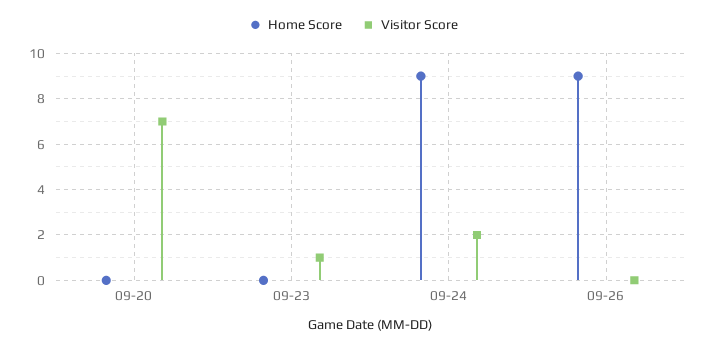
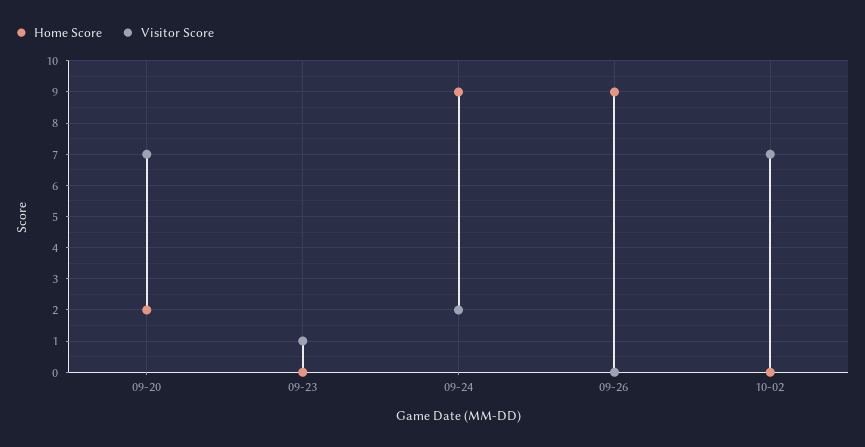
Home Score, 09-20: 0 -> 2
Home Score, 10-02: none -> 0
Visitor Score, 10-02: none -> 7

